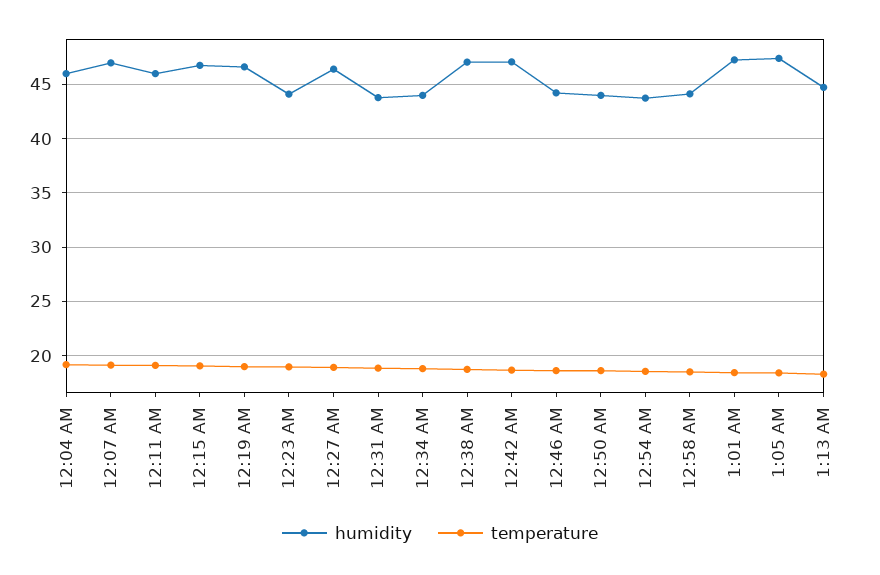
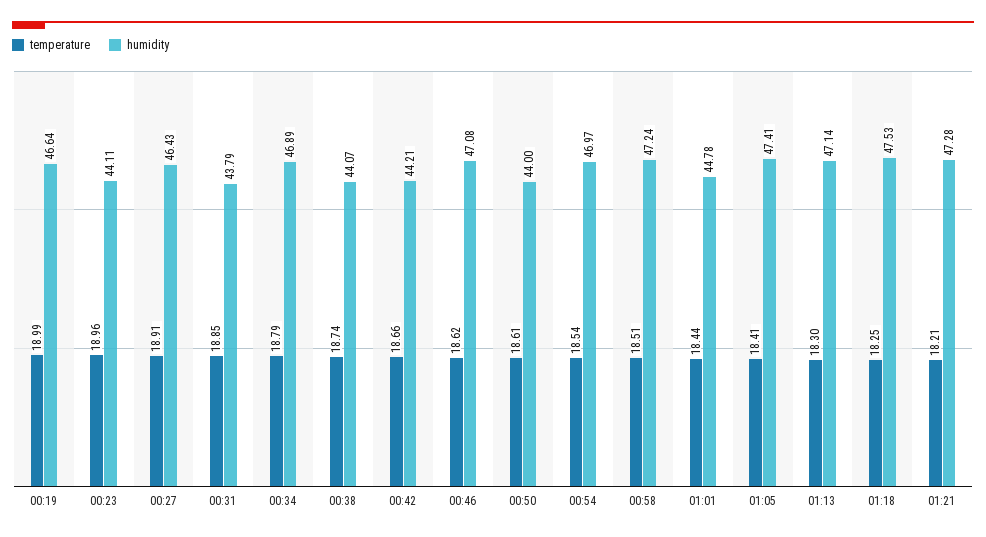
humidity, 12:04 AM: 46 -> none
temperature, 12:04 AM: 19 -> none
humidity, 12:07 AM: 47 -> none
temperature, 12:07 AM: 19 -> none
humidity, 12:11 AM: 46 -> none
temperature, 12:11 AM: 19 -> none
humidity, 12:15 AM: 47 -> none
temperature, 12:15 AM: 19 -> none
humidity, 12:34 AM: 44 -> 46.89
humidity, 12:38 AM: 47 -> 44.07
humidity, 12:42 AM: 47 -> 44.21
humidity, 12:46 AM: 44 -> 47.08
humidity, 12:54 AM: 44 -> 46.97
humidity, 12:58 AM: 44 -> 47.24
humidity, 1:01 AM: 47 -> 44.78
humidity, 1:13 AM: 45 -> 47.14
temperature, 01:18: none -> 18.25
humidity, 01:18: none -> 47.53
temperature, 01:21: none -> 18.21
humidity, 01:21: none -> 47.28

